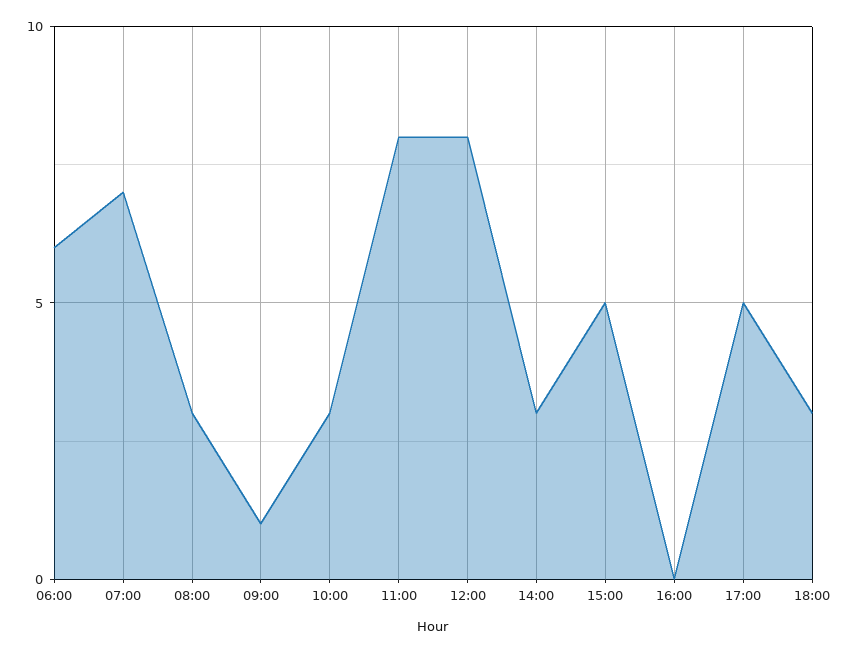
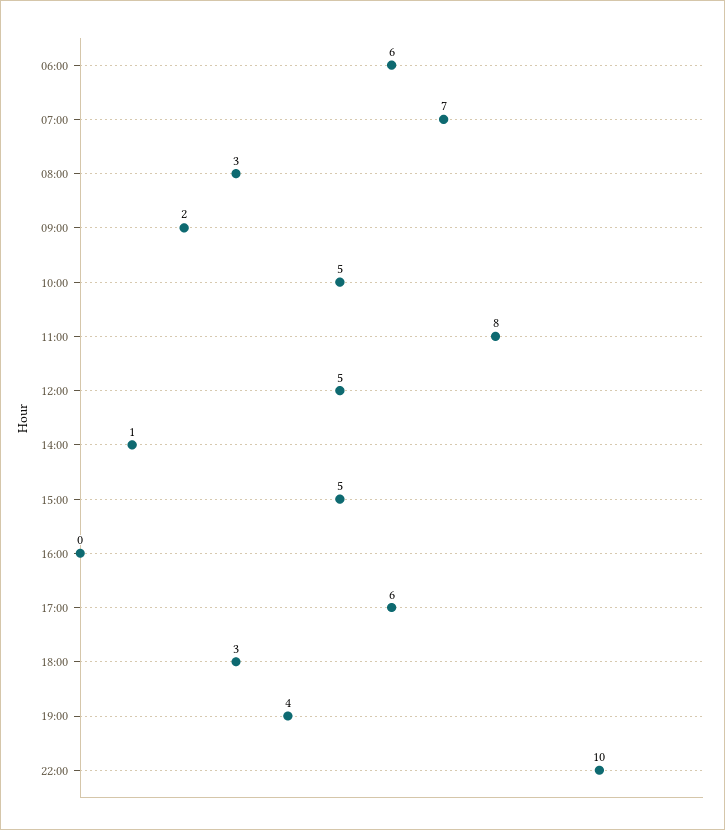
09:00: 1 -> 2
10:00: 3 -> 5
12:00: 8 -> 5
14:00: 3 -> 1
17:00: 5 -> 6
19:00: none -> 4
22:00: none -> 10

